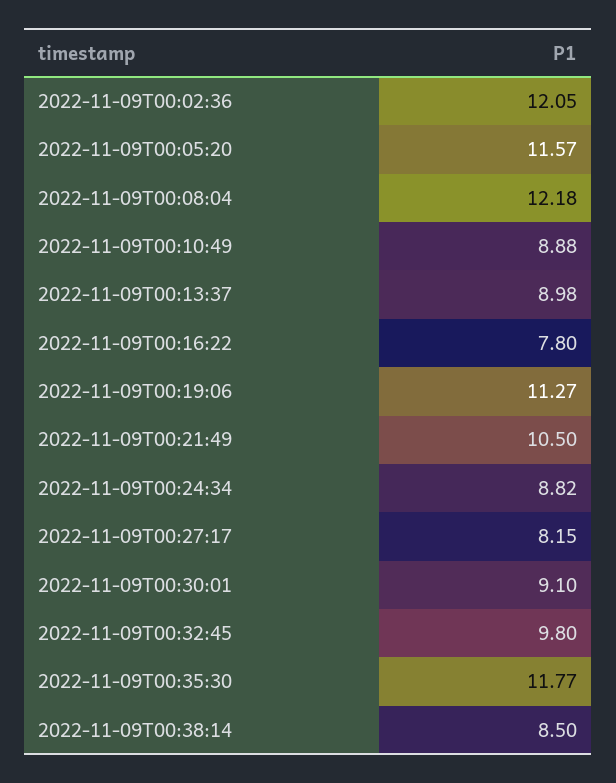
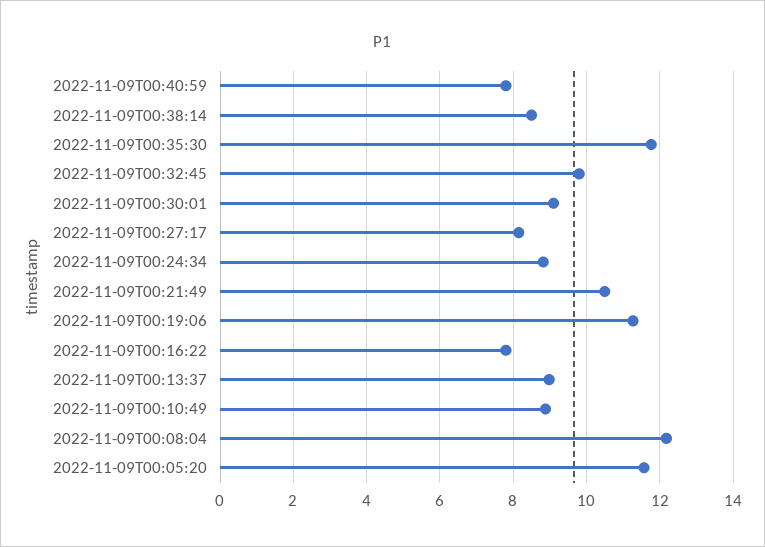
2022-11-09T00:02:36: 12.05 -> none
2022-11-09T00:40:59: none -> 7.8

